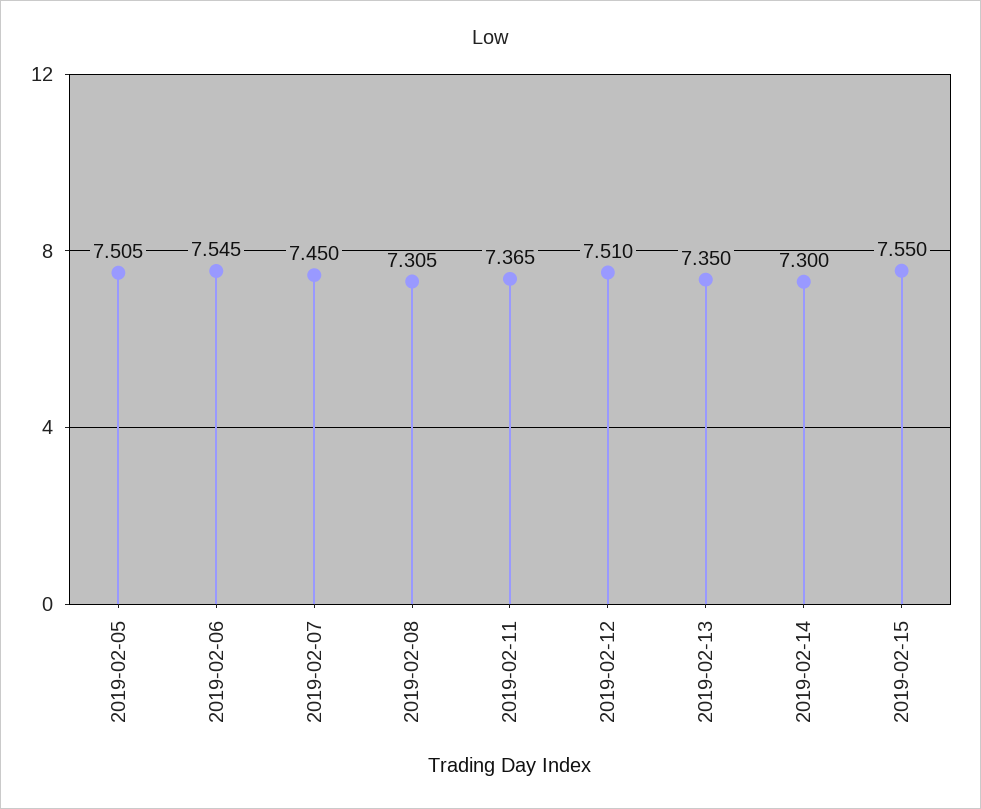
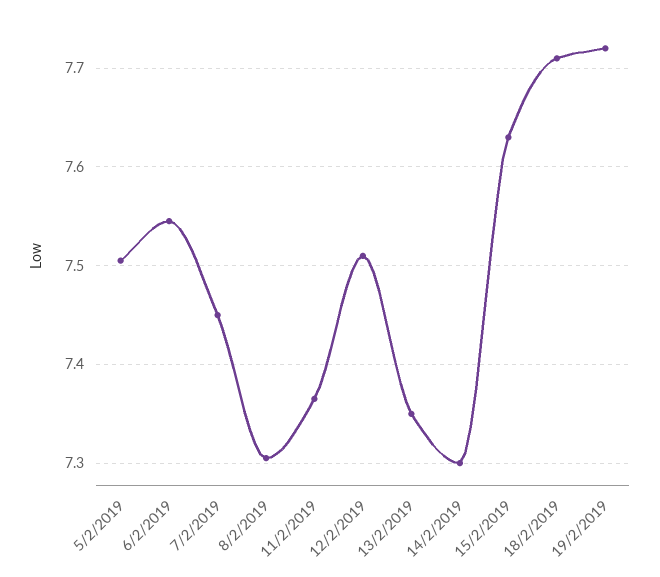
2019-02-15: 7.55 -> 7.63
18/2/2019: none -> 7.71
19/2/2019: none -> 7.72

